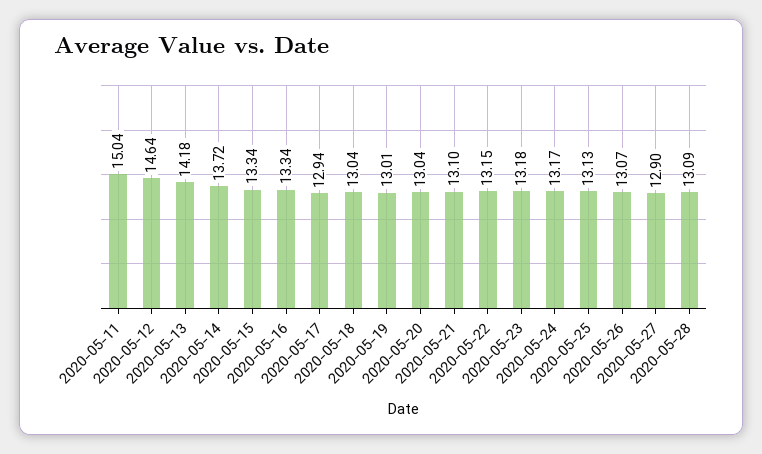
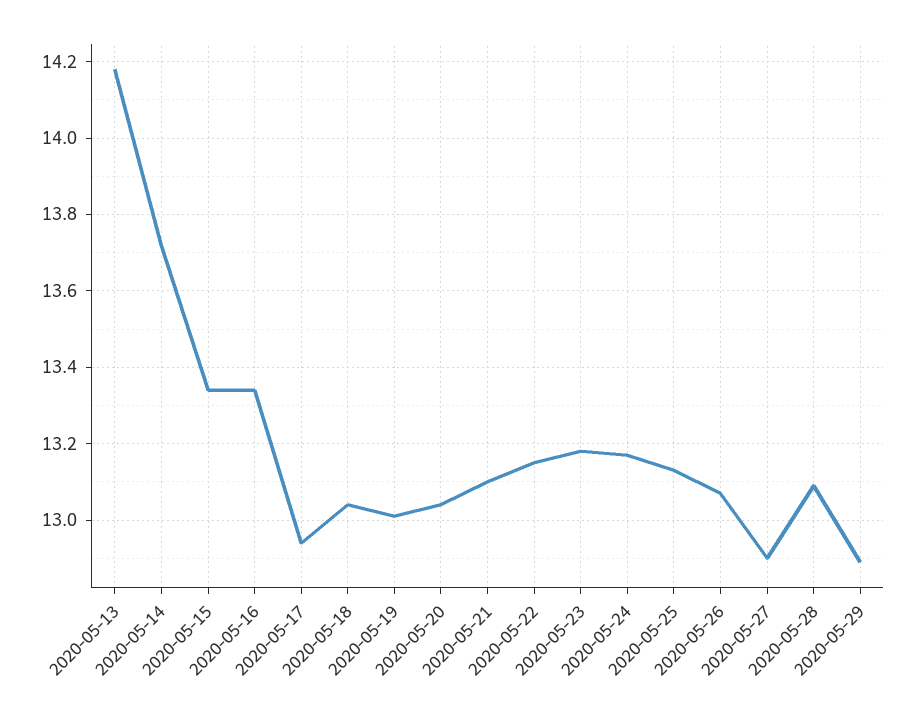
2020-05-11: 15.04 -> none
2020-05-12: 14.64 -> none
2020-05-29: none -> 12.9

